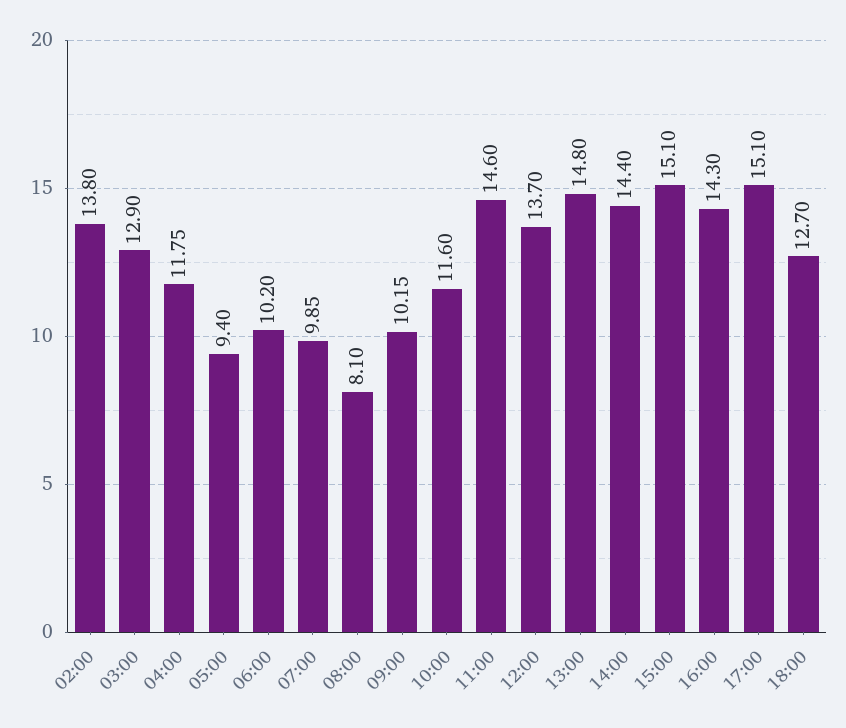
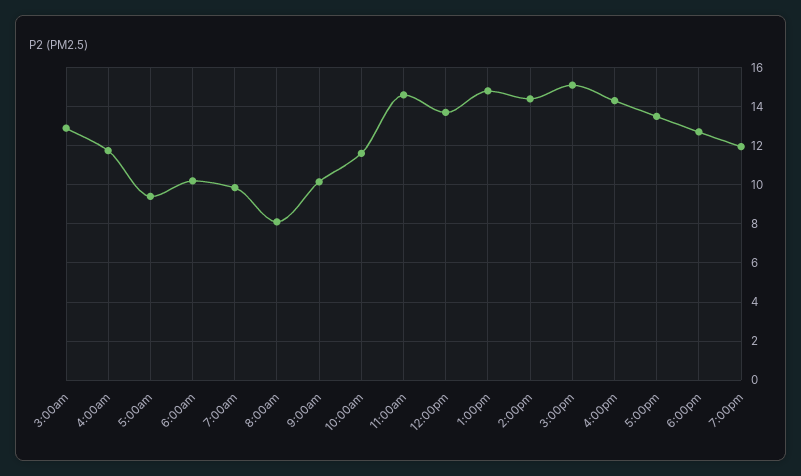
02:00: 13.8 -> none
17:00: 15.1 -> 13.5
7:00pm: none -> 12

